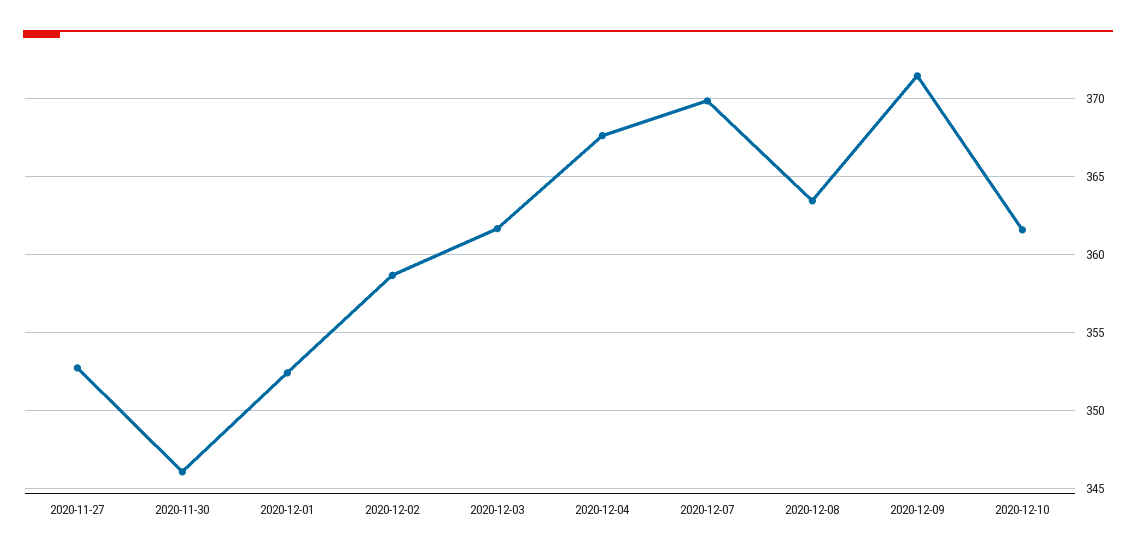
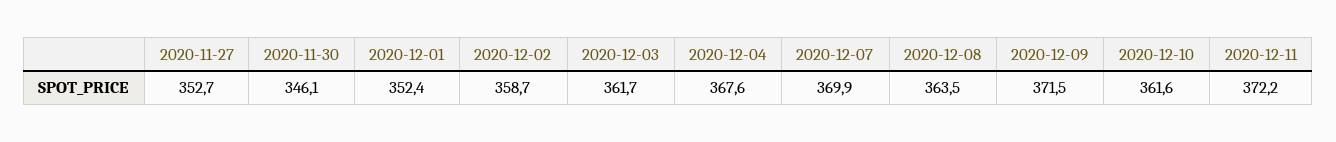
2020-12-11: none -> 372.2

